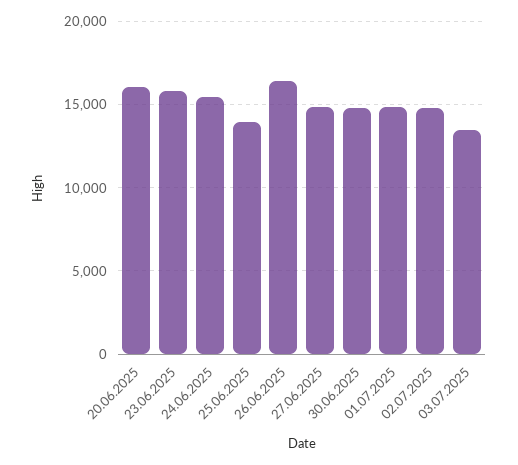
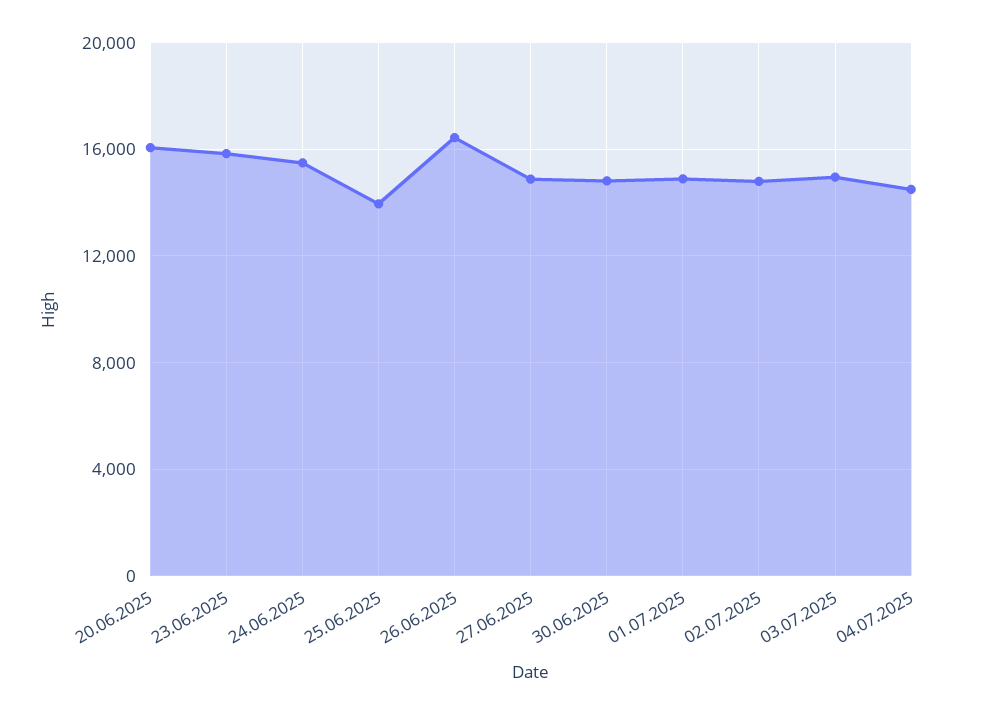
03.07.2025: 13500 -> 15000
04.07.2025: none -> 14500

